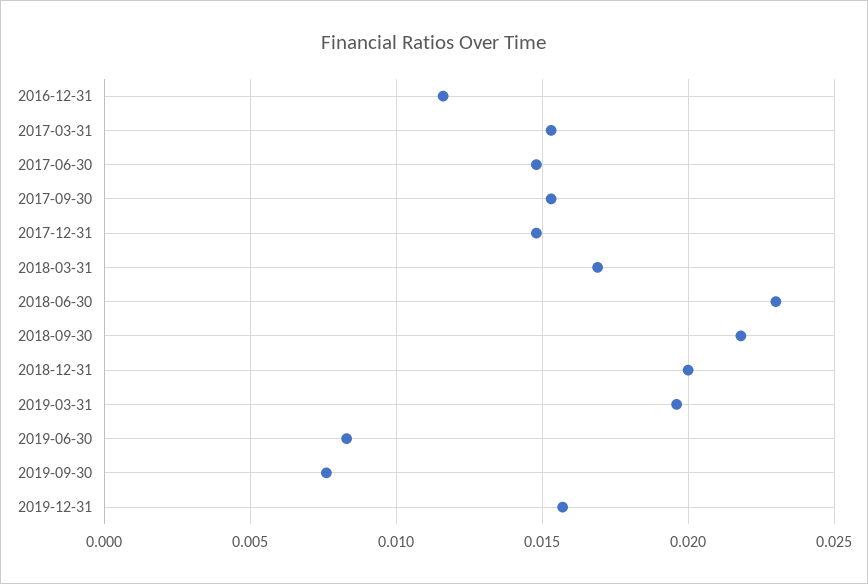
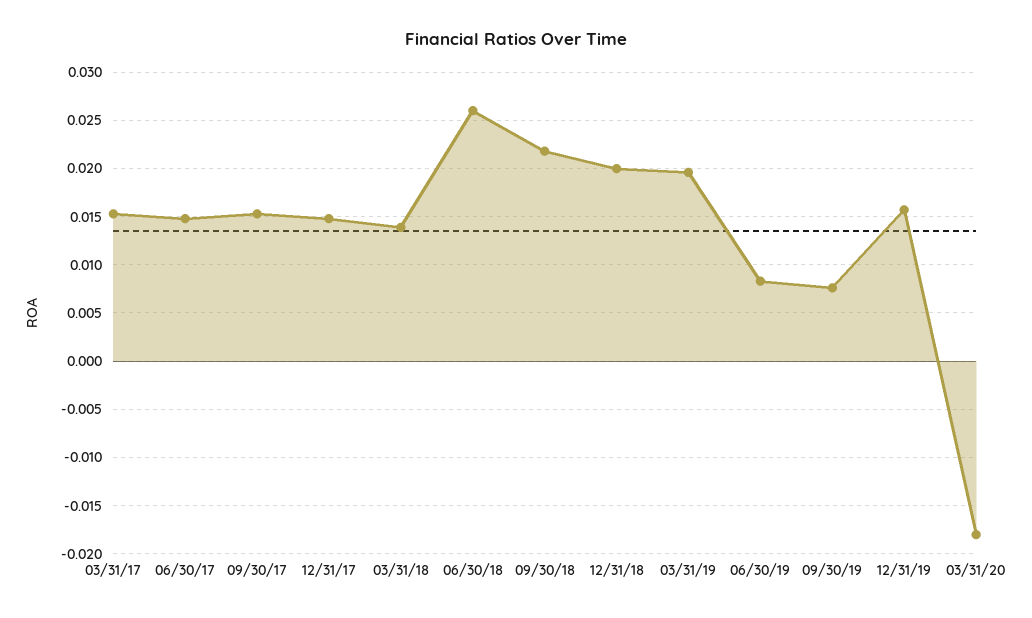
2016-12-31: 0.0115 -> none
2018-03-31: 0.017 -> 0.014
2018-06-30: 0.023 -> 0.026
03/31/20: none -> -0.018

